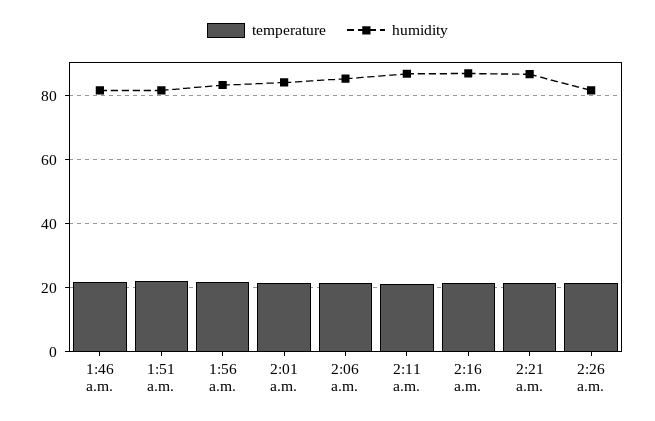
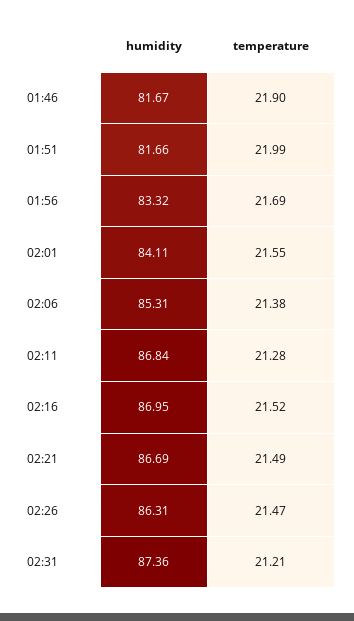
humidity, 2:26 a.m.: 82 -> 86.31
humidity, 02:31: none -> 87.36
temperature, 02:31: none -> 21.21

